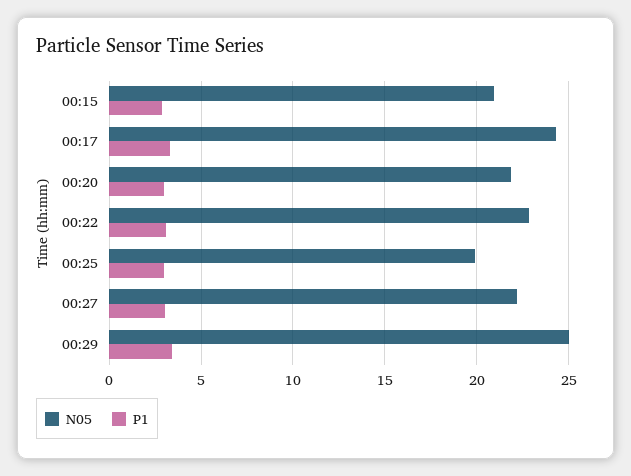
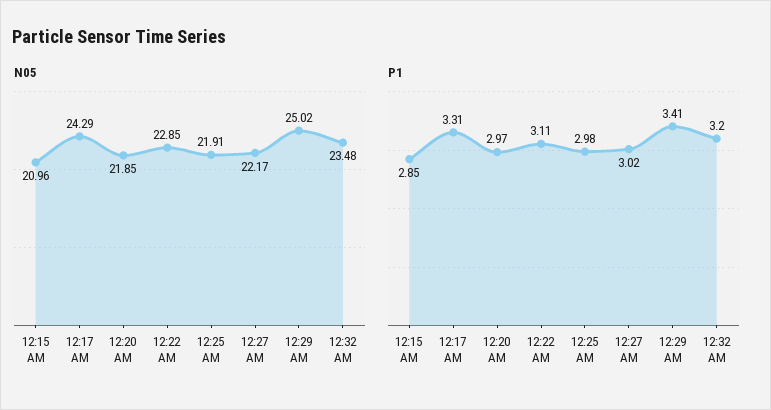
N05, 00:25: 20 -> 21.91
N05, 12:32 AM: none -> 23.48
P1, 12:32 AM: none -> 3.2

